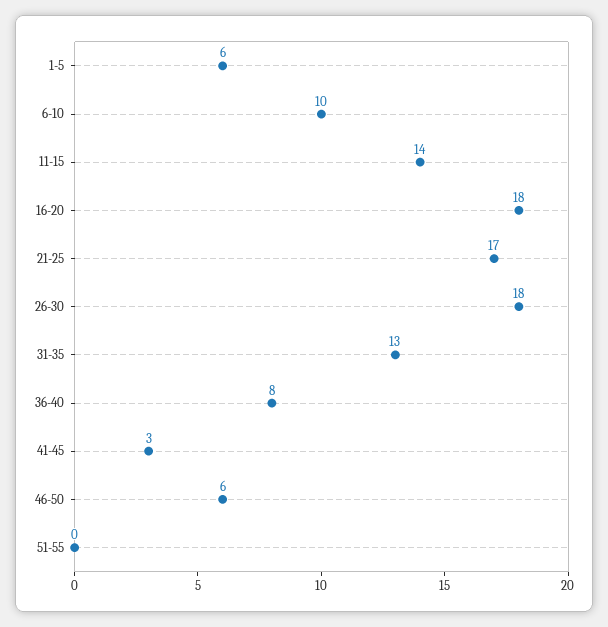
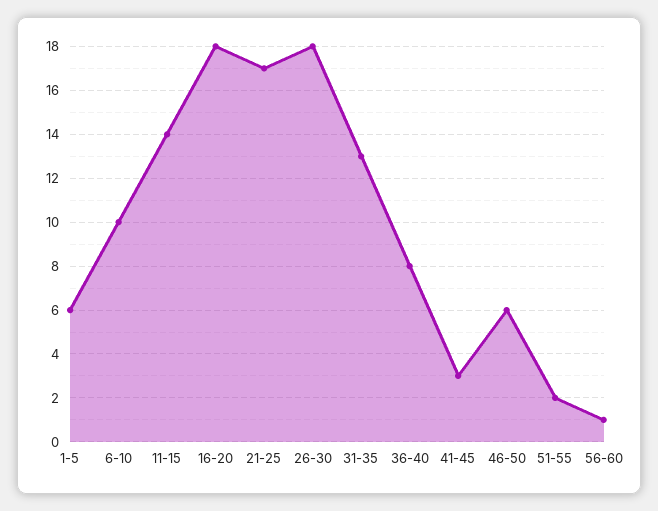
51-55: 0 -> 2
56-60: none -> 1

